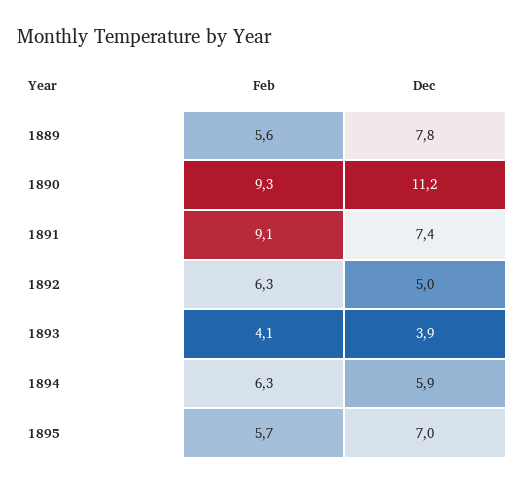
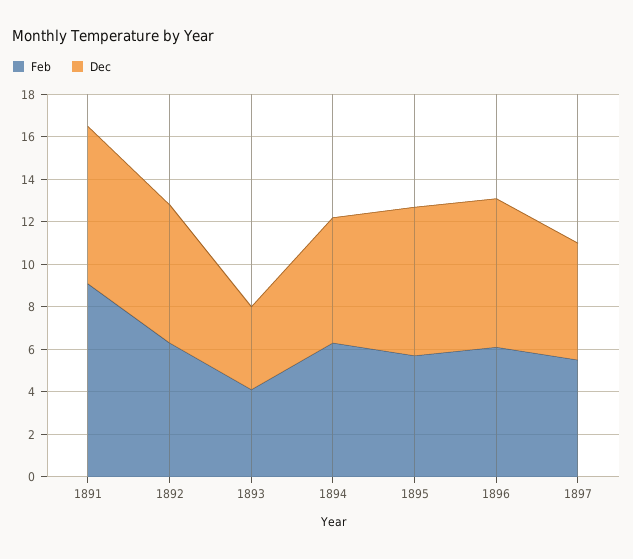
Feb, 1889: 5.6 -> none
Dec, 1889: 7.8 -> none
Feb, 1890: 9.3 -> none
Dec, 1890: 11.2 -> none
Dec, 1892: 5 -> 6.5
Feb, 1896: none -> 6
Dec, 1896: none -> 7
Feb, 1897: none -> 5.5
Dec, 1897: none -> 5.5

